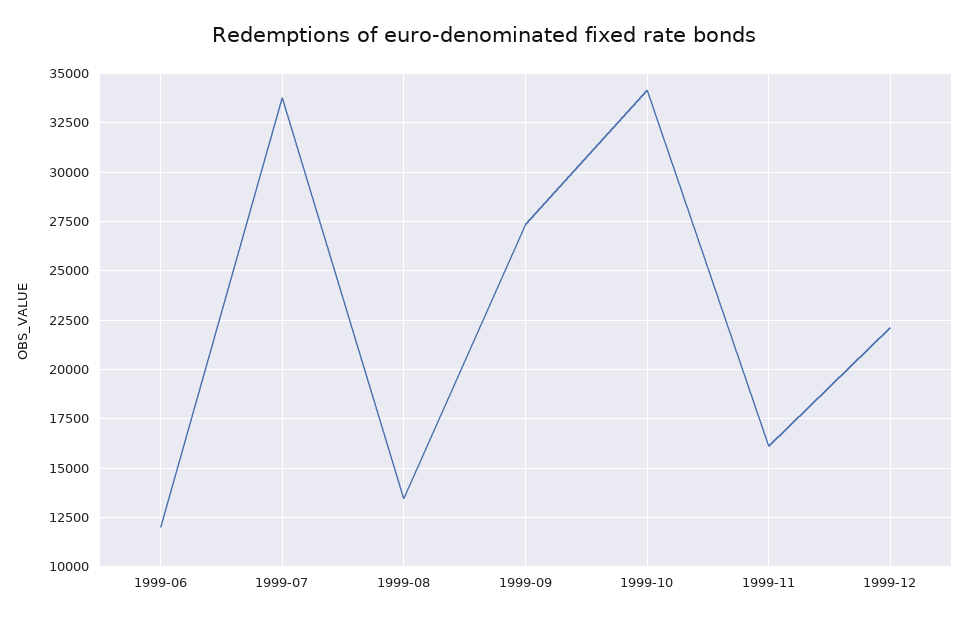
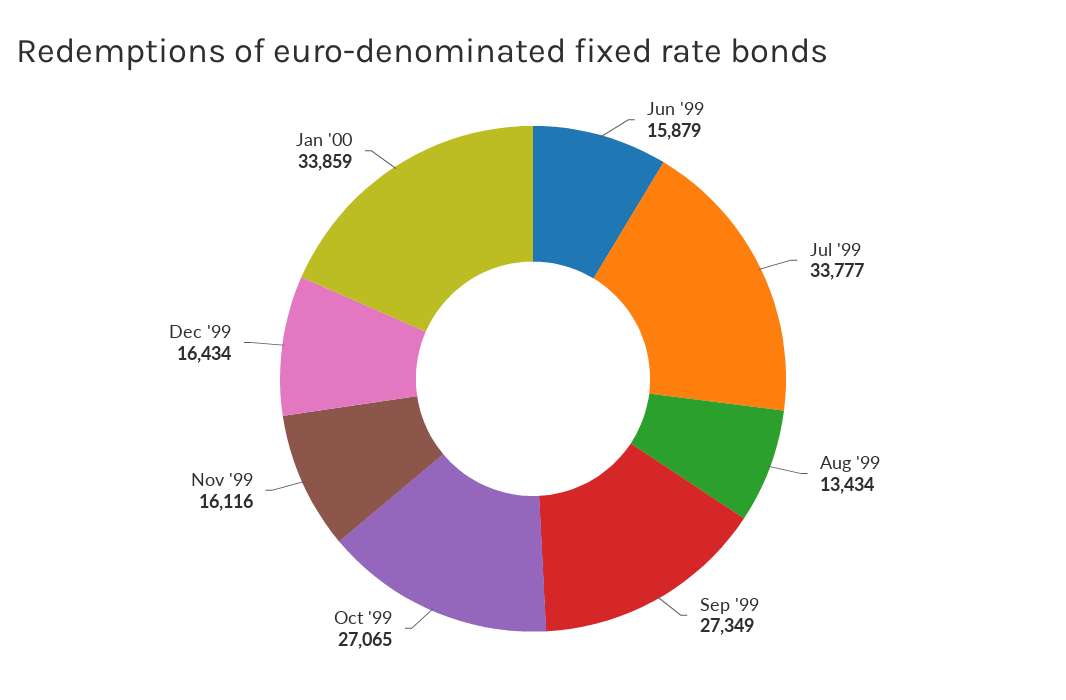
1999-06: 12000 -> 15879
1999-10: 34000 -> 27065
1999-12: 22000 -> 16434
Jan '00: none -> 33859

